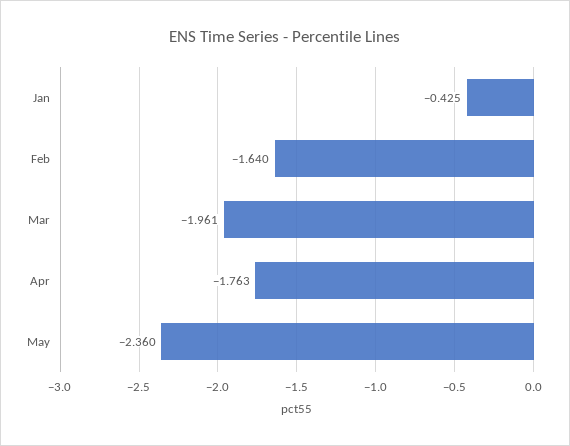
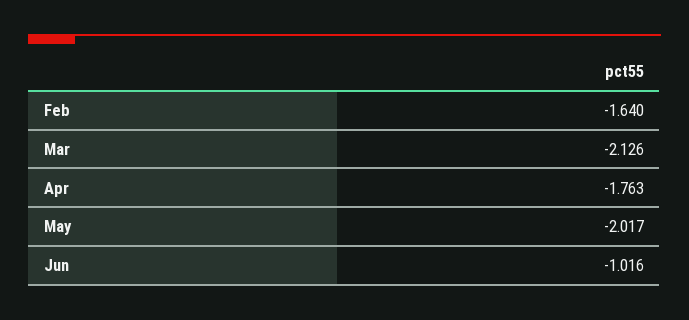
Jan: -0.425 -> none
Mar: -1.961 -> -2.126
May: -2.36 -> -2.017
Jun: none -> -1.016

